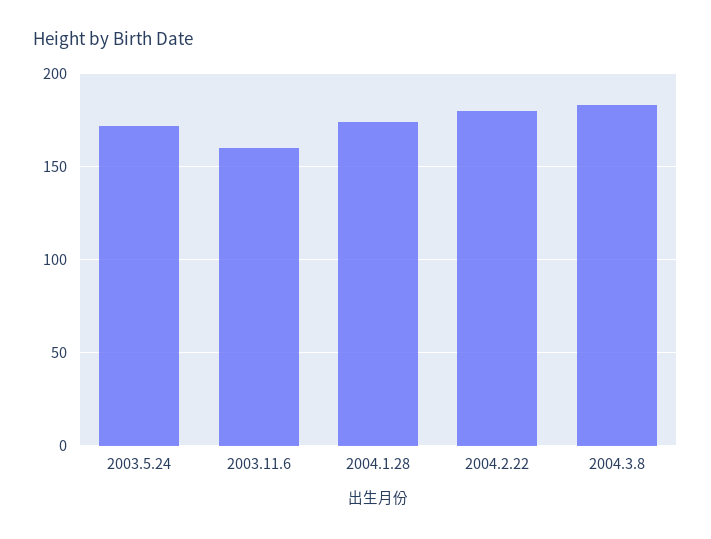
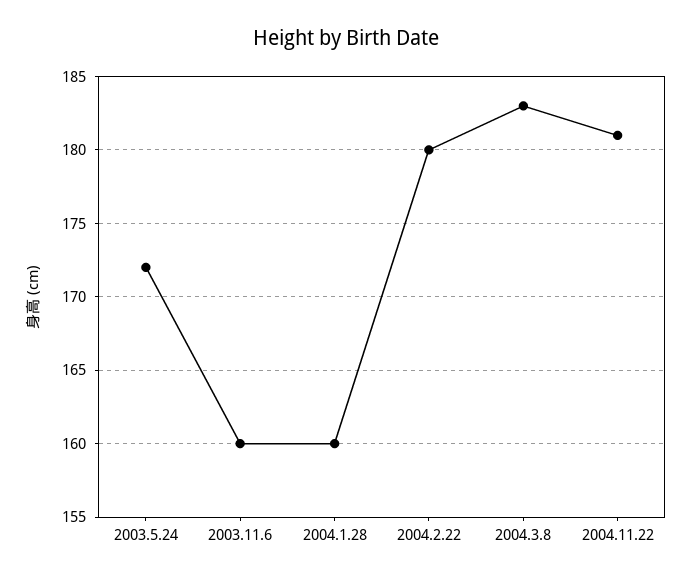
2004.1.28: 175 -> 160
2004.11.22: none -> 181

